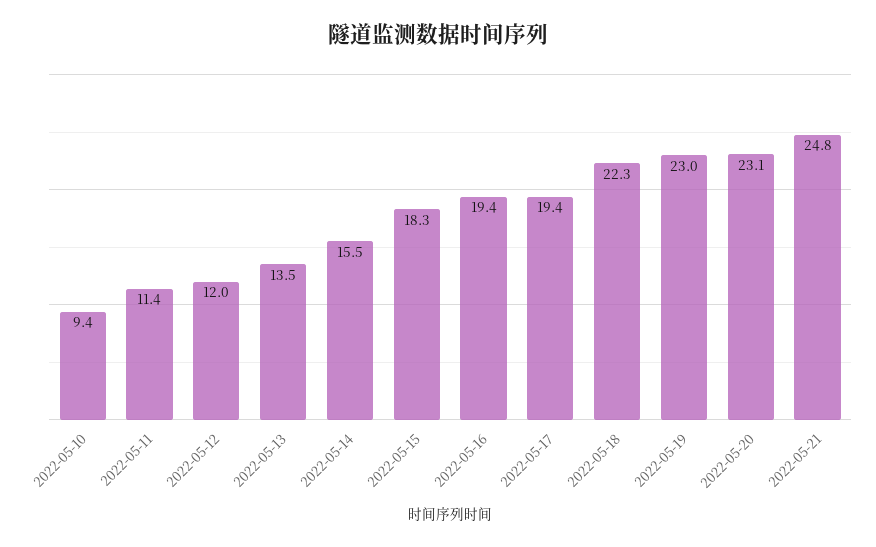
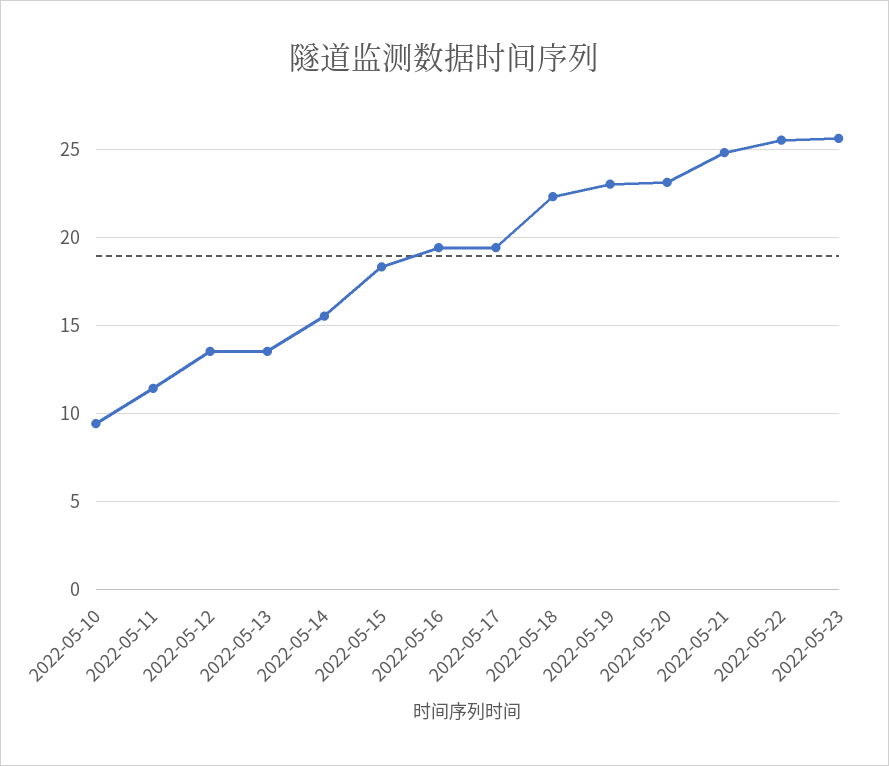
2022-05-12: 12 -> 13.5
2022-05-22: none -> 25.5
2022-05-23: none -> 25.5

